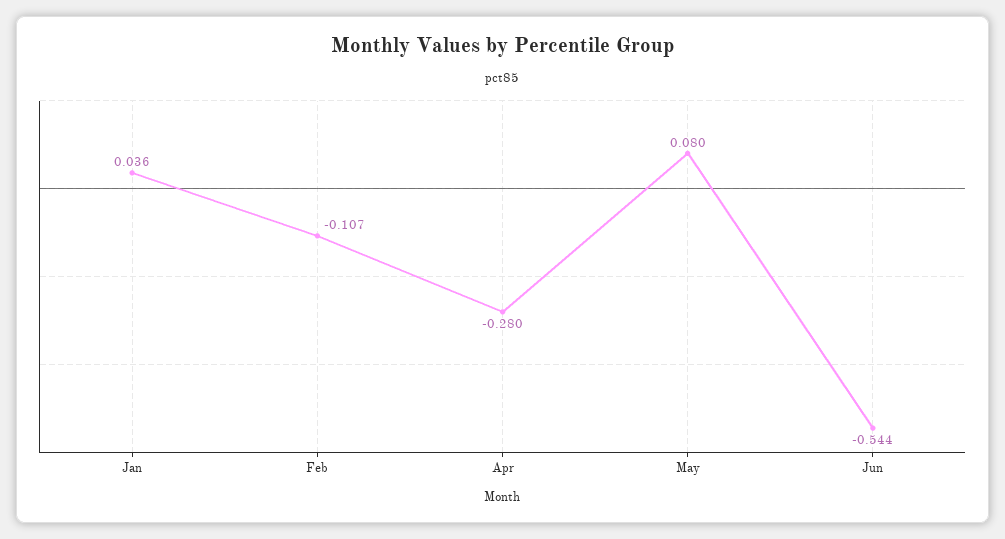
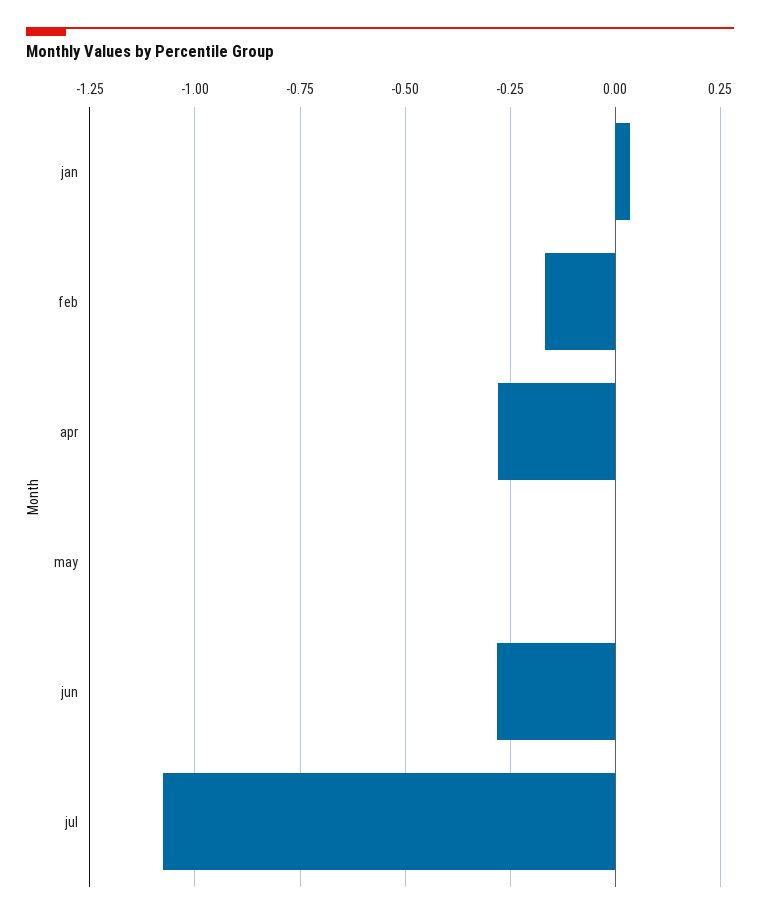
Feb: -0.107 -> -0.175
May: 0.08 -> 0
Jun: -0.544 -> -0.275
jul: none -> -1.075

